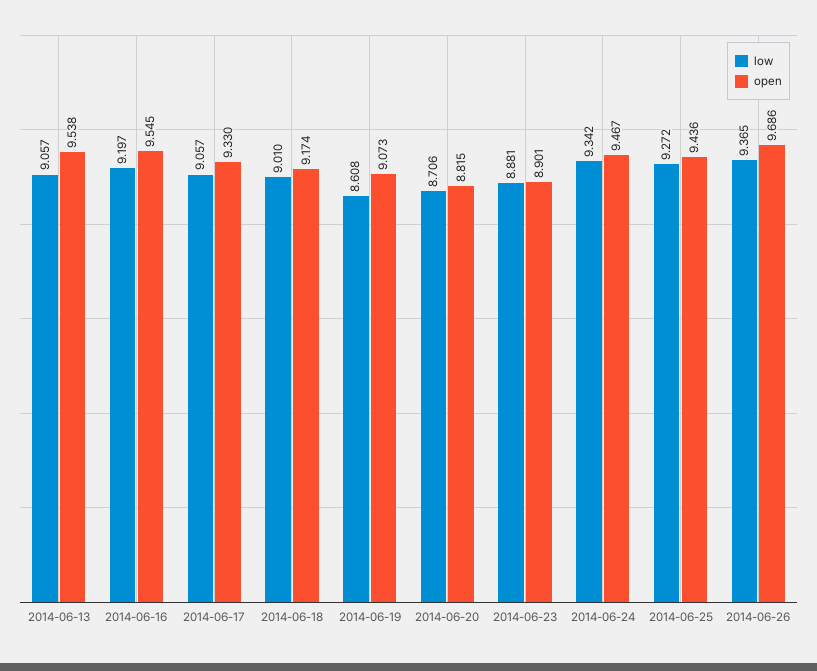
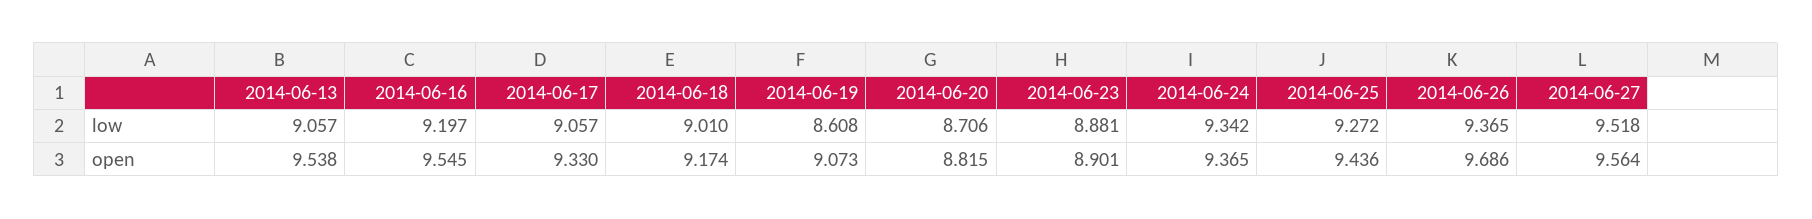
open, 2014-06-24: 9.467 -> 9.365
low, 2014-06-27: none -> 9.518
open, 2014-06-27: none -> 9.564

